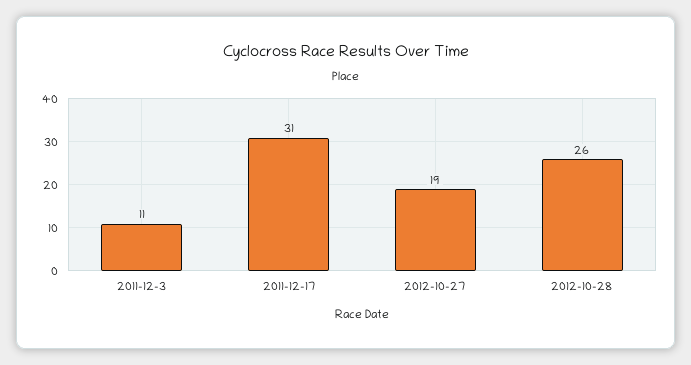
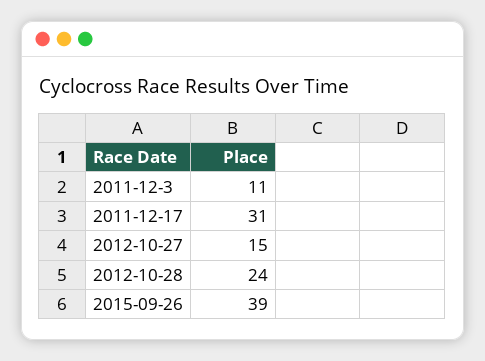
2012-10-27: 19 -> 15
2012-10-28: 26 -> 24
2015-09-26: none -> 39

